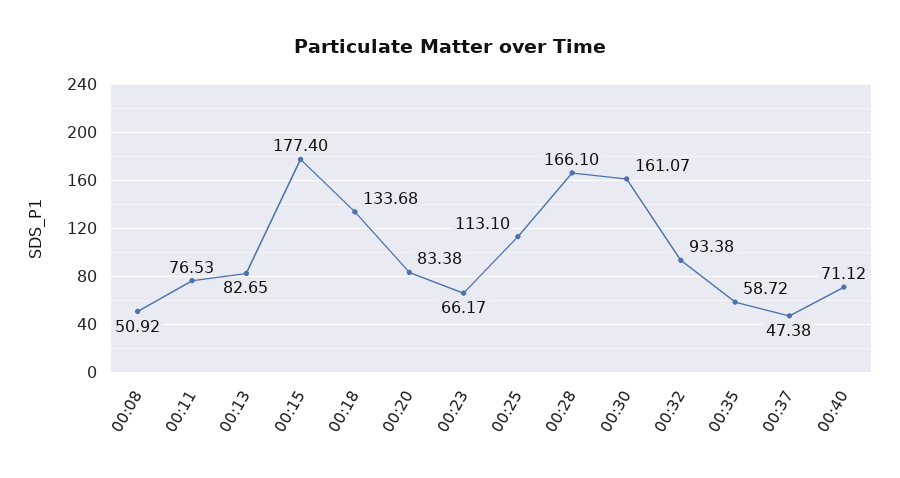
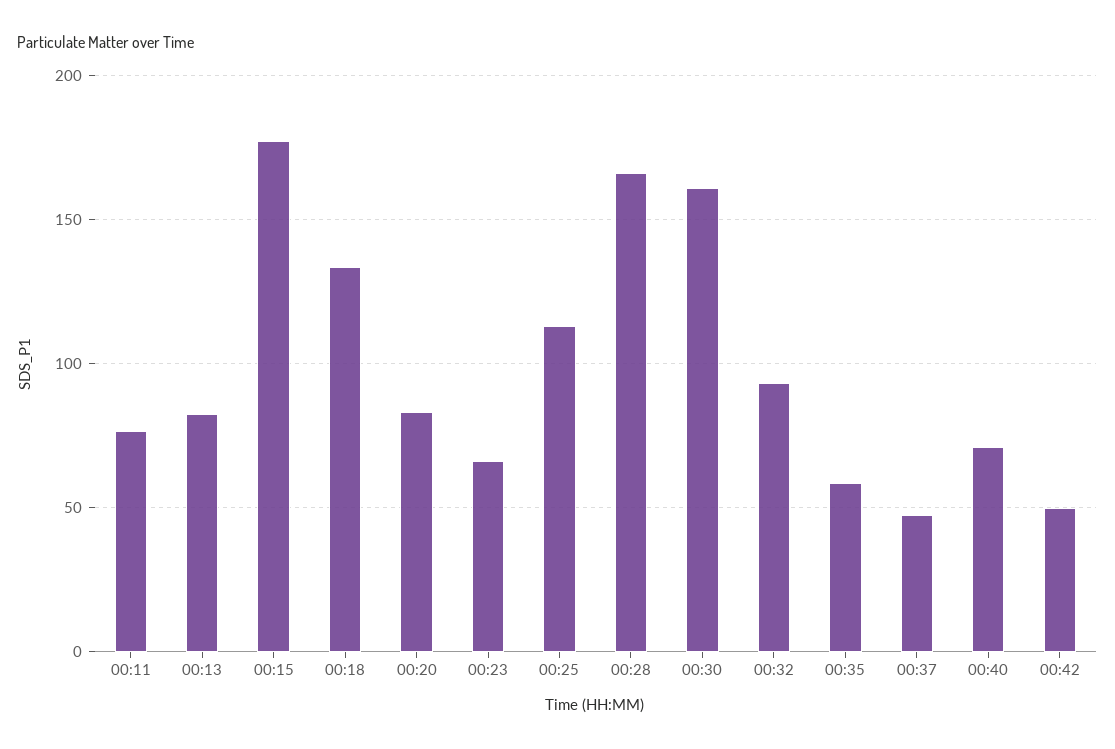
00:08: 50.92 -> none
00:42: none -> 50

